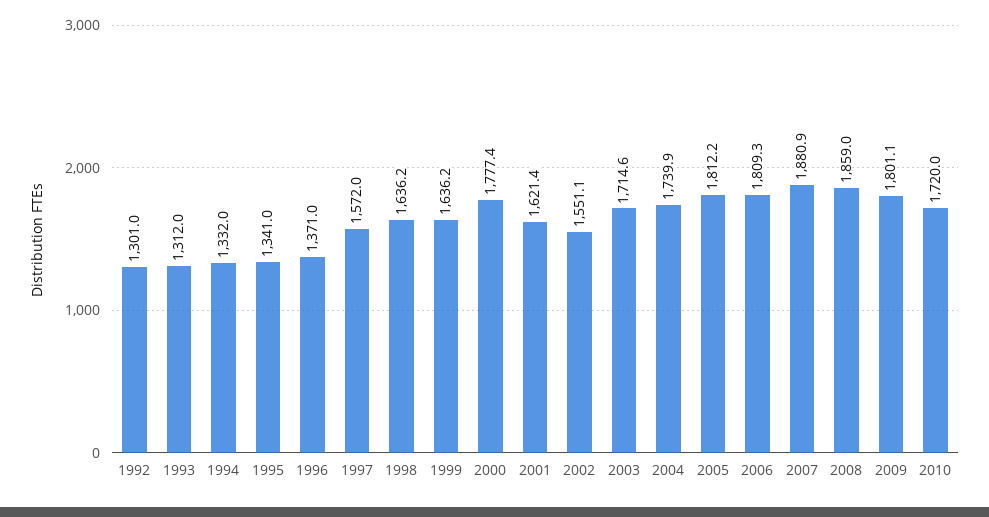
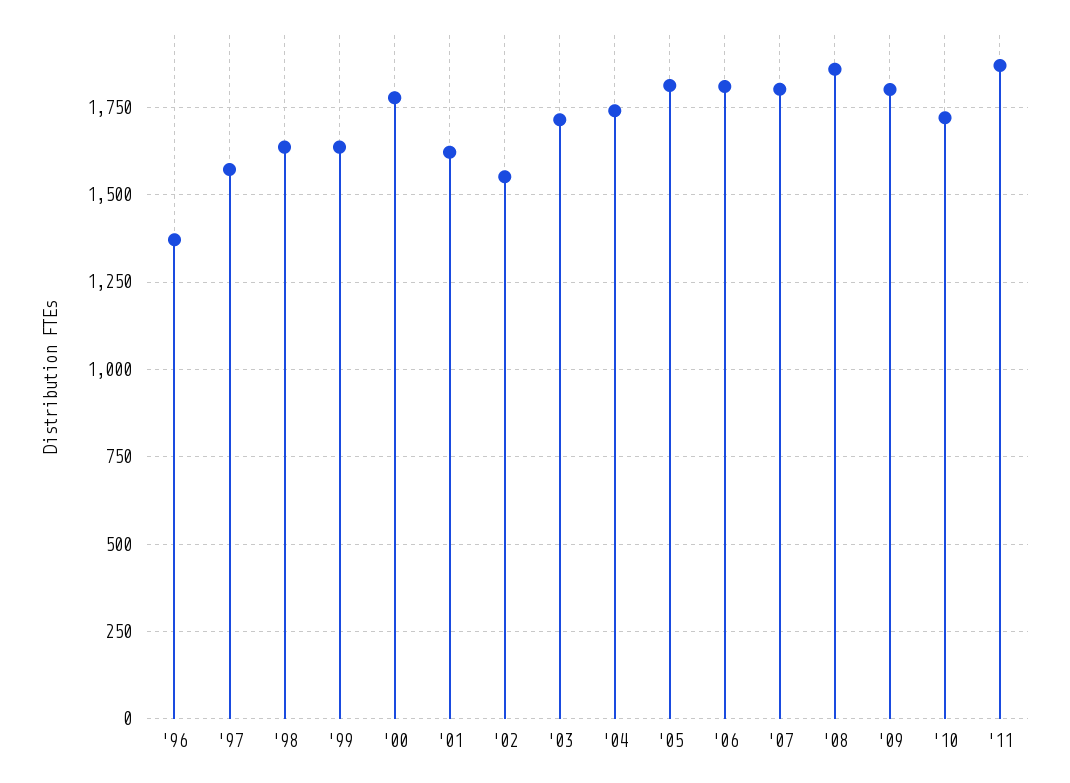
1992: 1301 -> none
1993: 1312 -> none
1994: 1332 -> none
1995: 1341 -> none
2007: 1880.9 -> 1800
'11: none -> 1875

